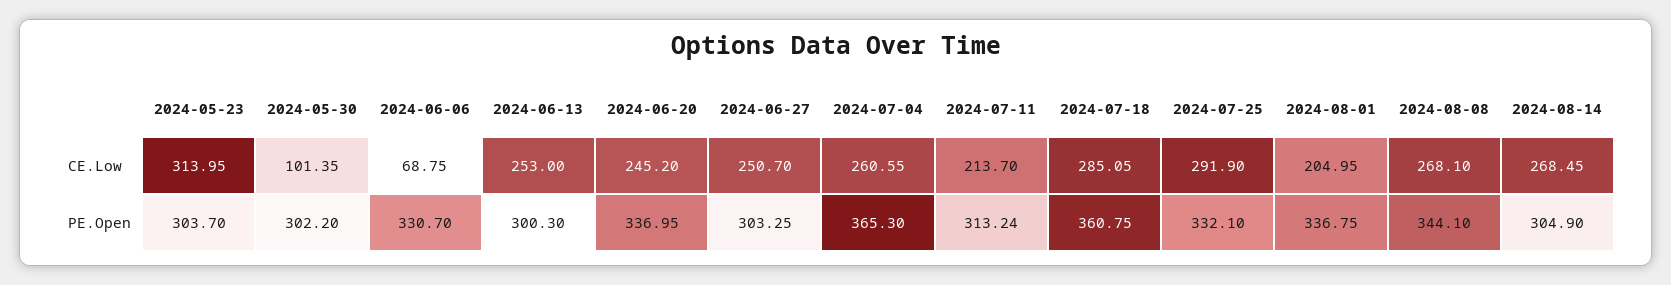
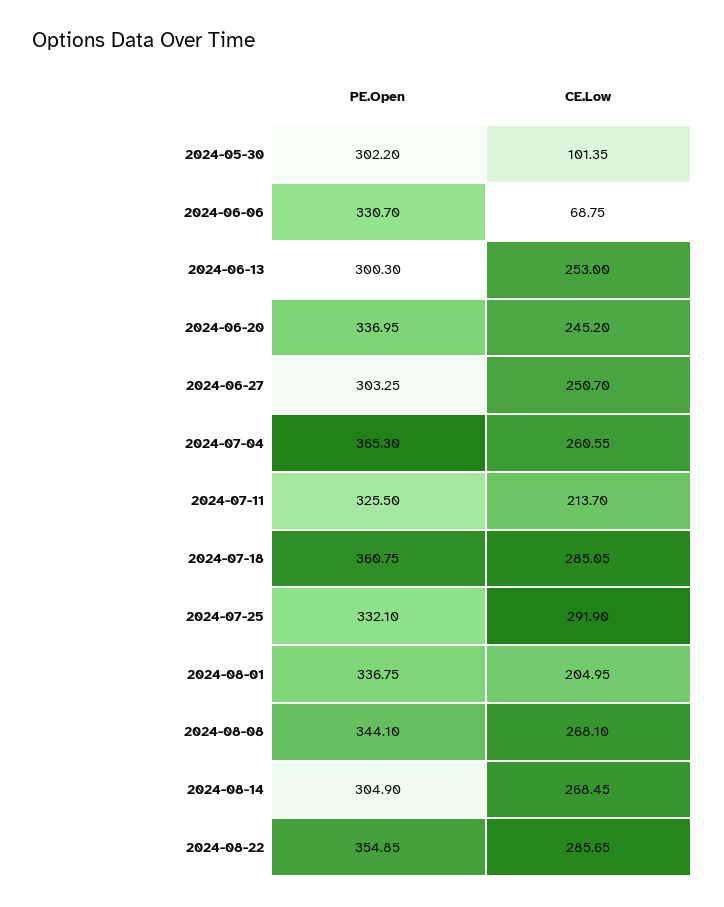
2024-05-23, CE.Low: 313.95 -> none
2024-05-23, PE.Open: 303.7 -> none
2024-07-11, PE.Open: 313.24 -> 325.5
2024-08-22, PE.Open: none -> 354.85
2024-08-22, CE.Low: none -> 285.65

